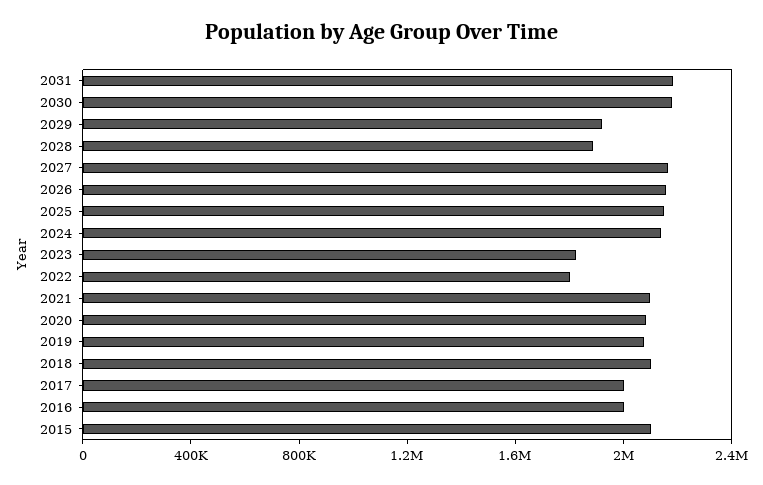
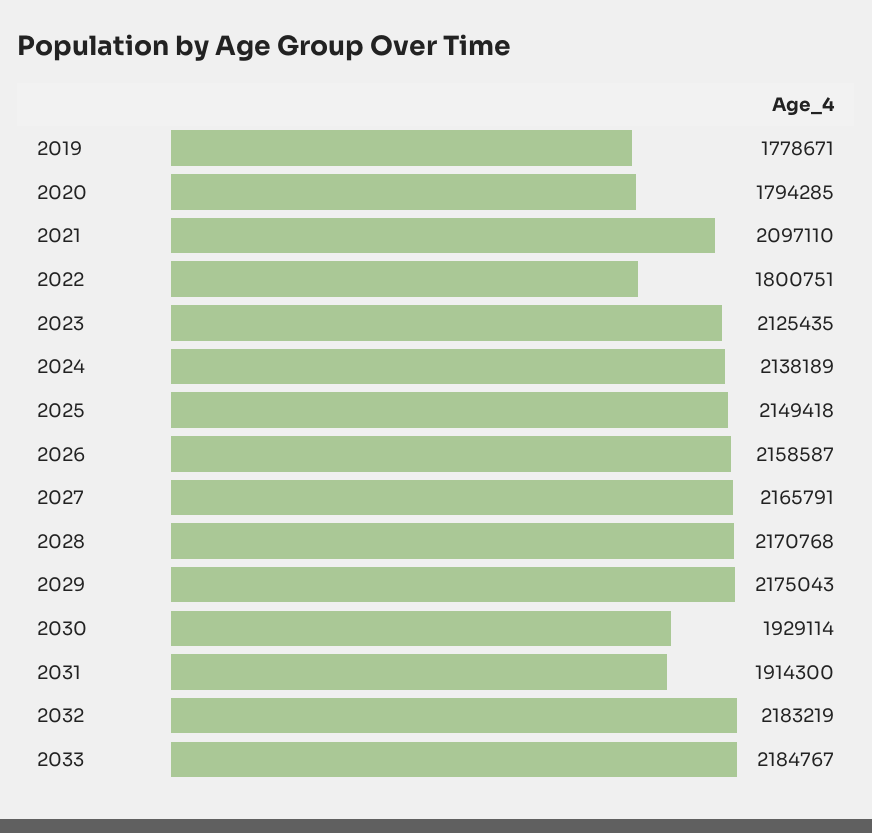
2031: 2200000 -> 1914300
2030: 2200000 -> 1929114
2029: 1900000 -> 2175043
2028: 1900000 -> 2170768
2023: 1800000 -> 2125435
2020: 2100000 -> 1794285
2019: 2100000 -> 1778671
2018: 2100000 -> none
2017: 2000000 -> none
2016: 2000000 -> none
2015: 2100000 -> none
2032: none -> 2183219
2033: none -> 2184767

